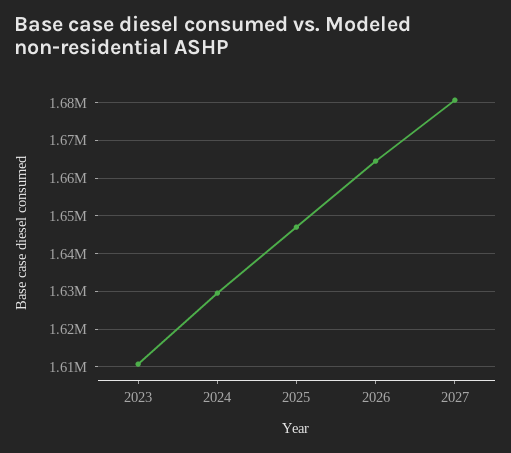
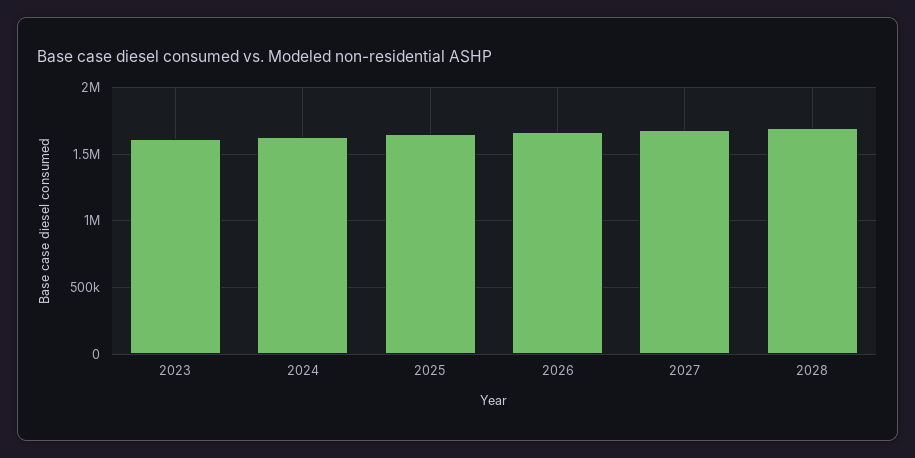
2028: none -> 1700000

